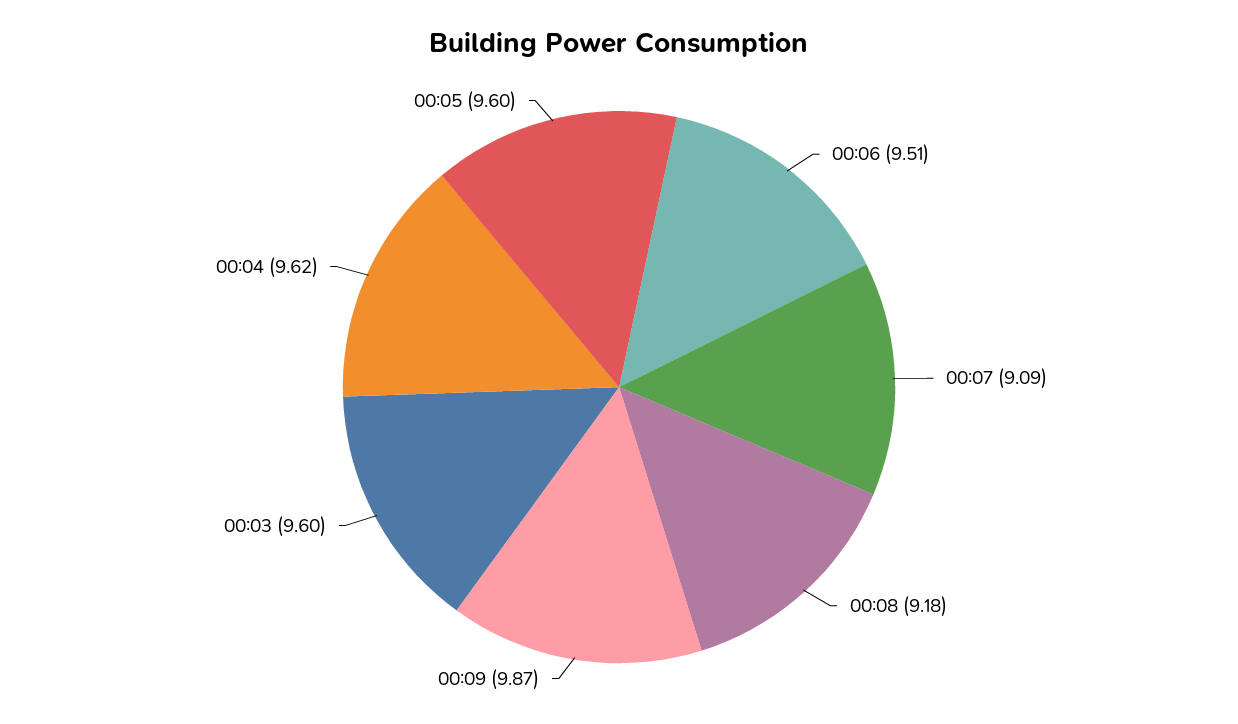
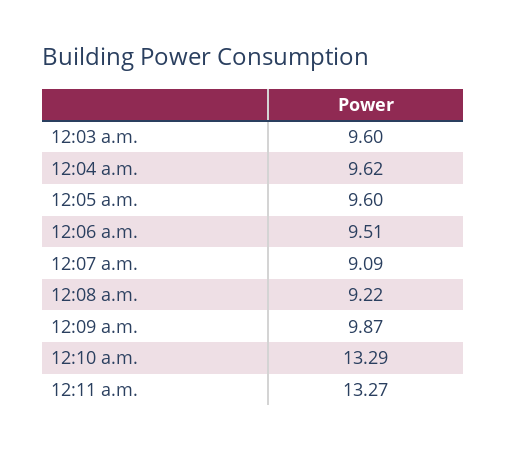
00:08: 9.18 -> 9.22
12:10 a.m.: none -> 13.29
12:11 a.m.: none -> 13.27

